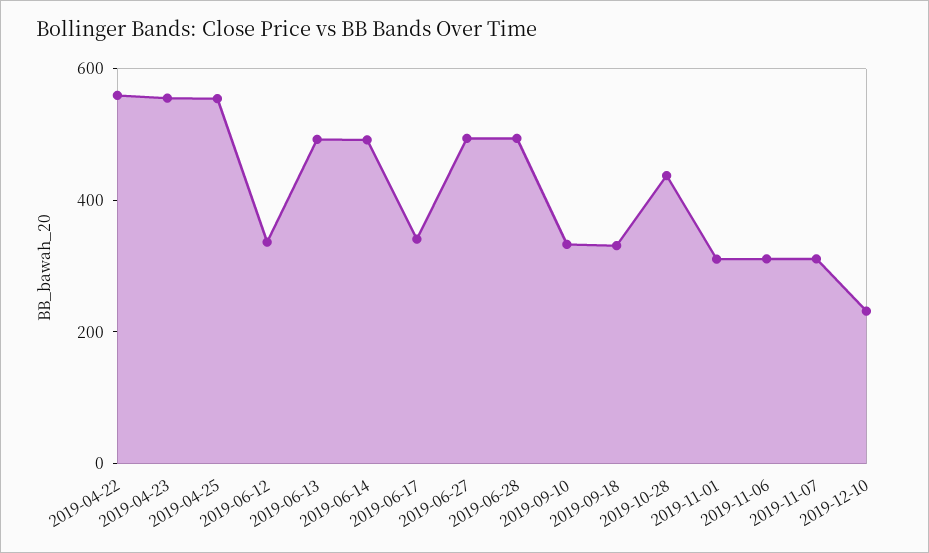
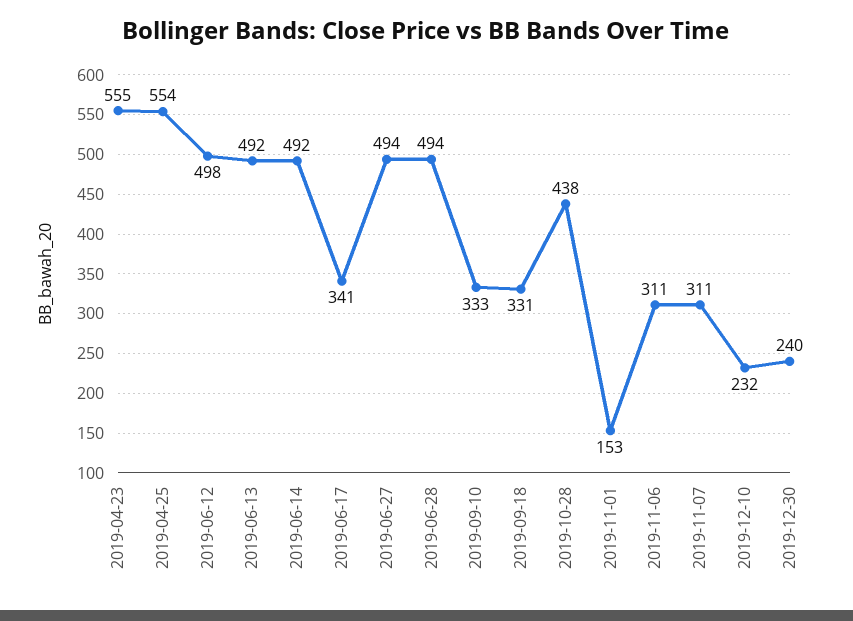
2019-04-22: 550 -> none
2019-06-12: 350 -> 498
2019-11-01: 300 -> 153
2019-12-30: none -> 240

